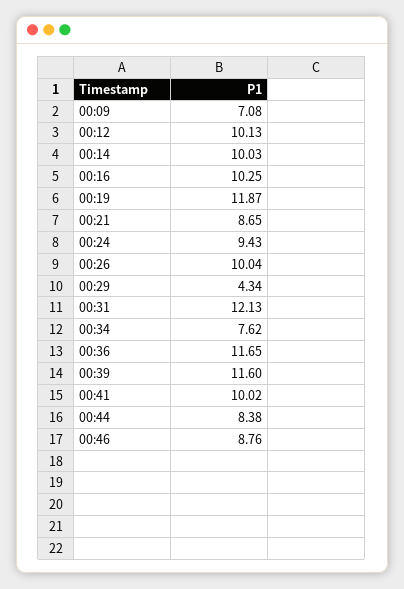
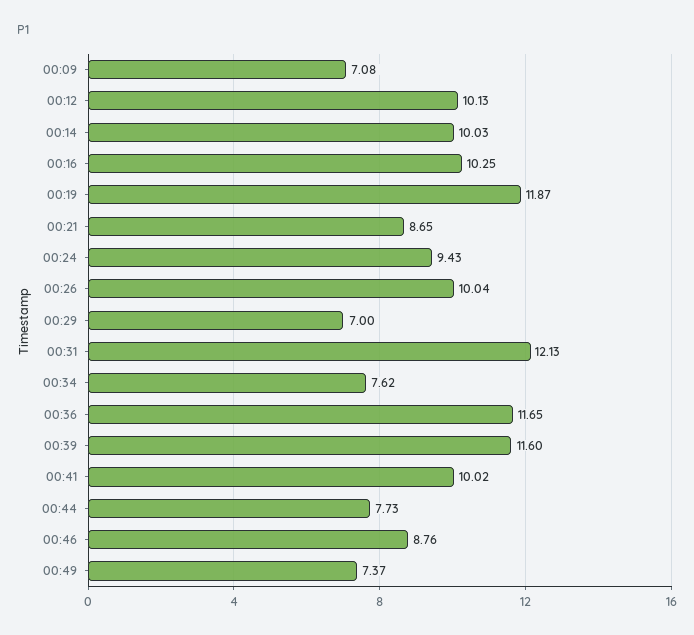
00:29: 4.34 -> 7
00:44: 8.38 -> 7.73
00:49: none -> 7.37

